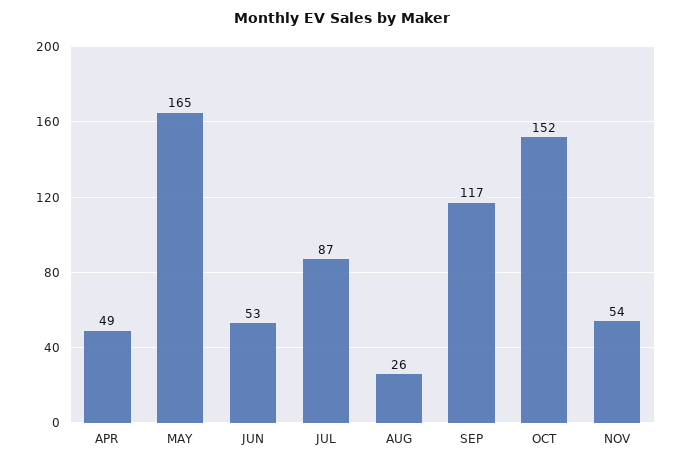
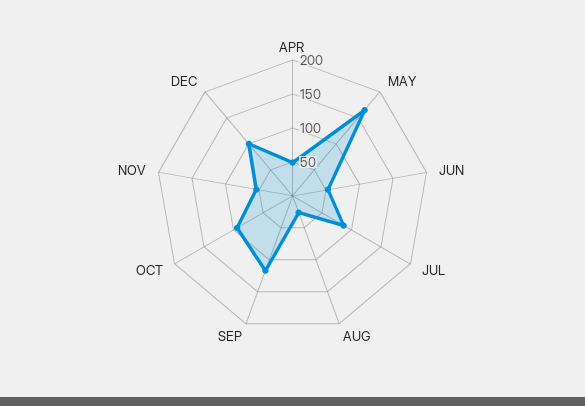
OCT: 152 -> 100
DEC: none -> 100

